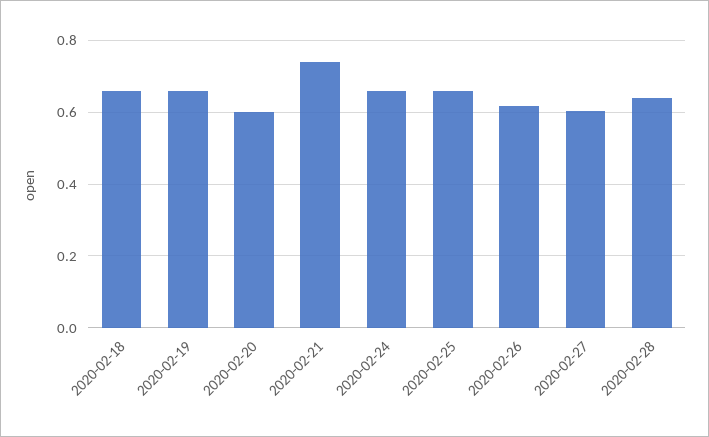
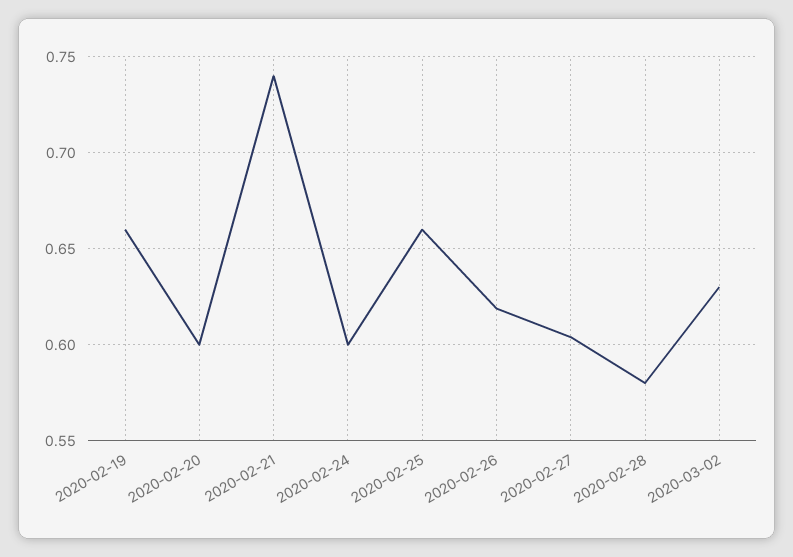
2020-02-18: 0.66 -> none
2020-02-24: 0.66 -> 0.6
2020-02-28: 0.64 -> 0.58
2020-03-02: none -> 0.63

